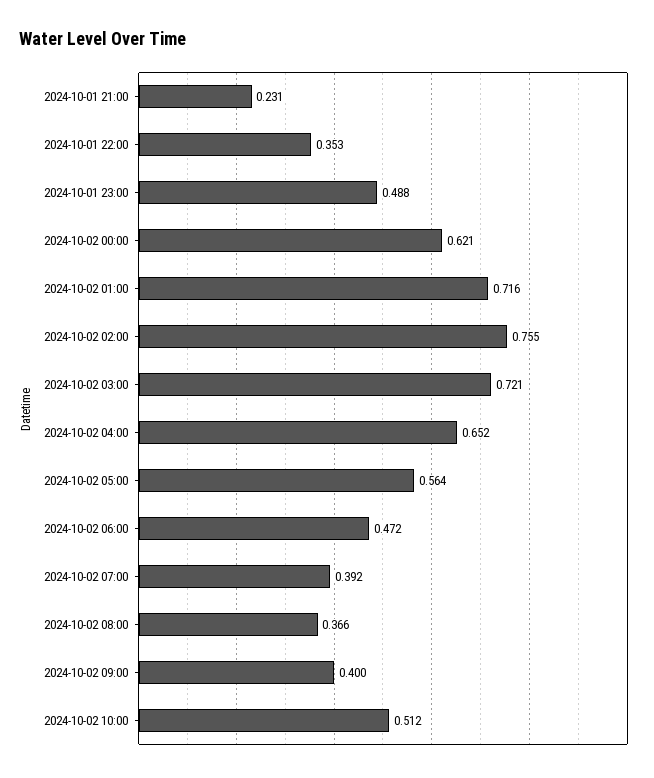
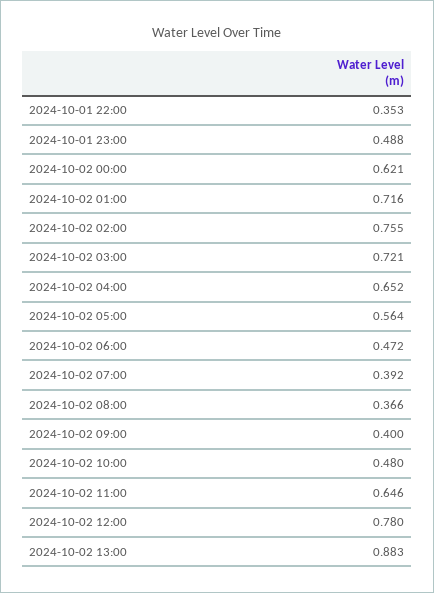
2024-10-01 21:00: 0.231 -> none
2024-10-02 10:00: 0.512 -> 0.48
2024-10-02 11:00: none -> 0.646
2024-10-02 12:00: none -> 0.78
2024-10-02 13:00: none -> 0.883

